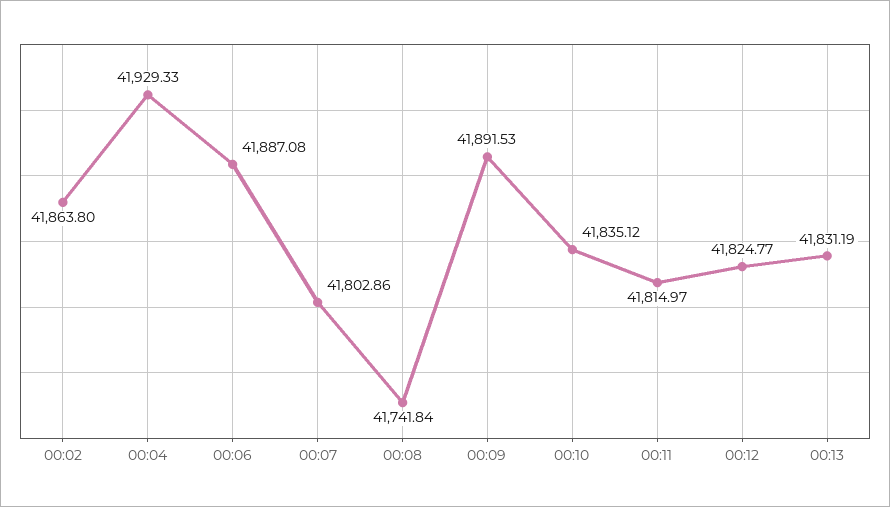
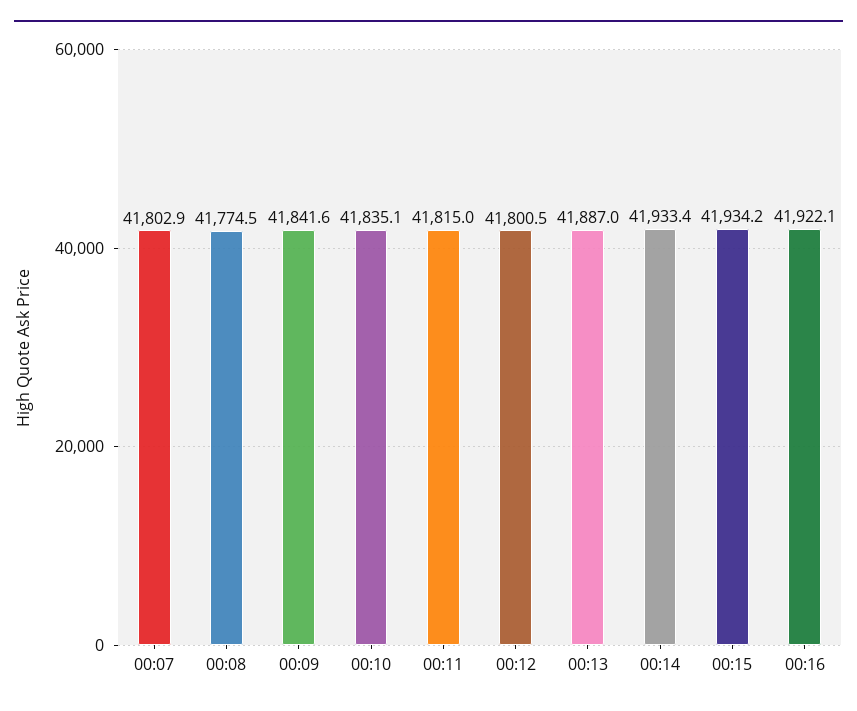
00:02: 41863.8 -> none
00:04: 41929.33 -> none
00:06: 41887.08 -> none
00:08: 41741.84 -> 41774.5
00:09: 41891.53 -> 41841.6
00:12: 41824.77 -> 41800.5
00:13: 41831.19 -> 41887
00:14: none -> 41933.4
00:15: none -> 41934.2
00:16: none -> 41922.1

